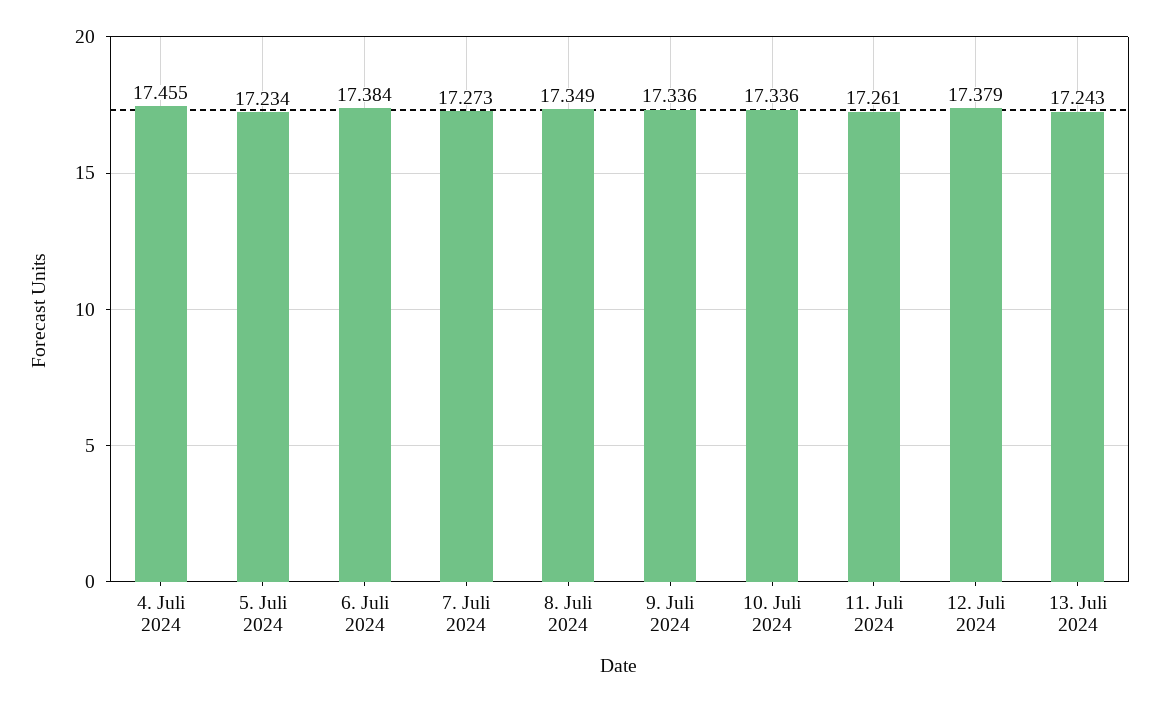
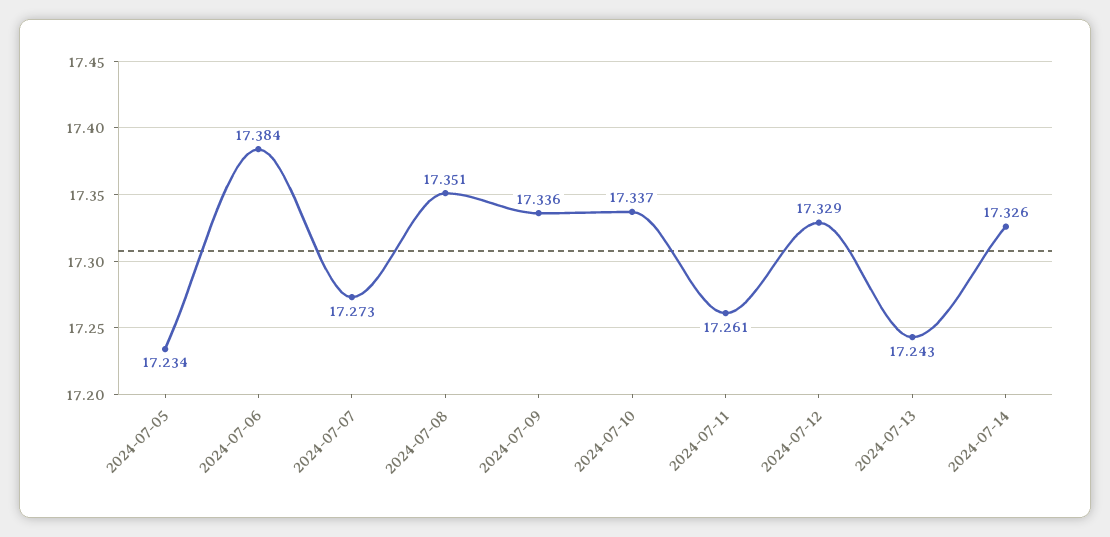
4. Juli 2024: 17.455 -> none
8. Juli 2024: 17.349 -> 17.351
10. Juli 2024: 17.336 -> 17.337
12. Juli 2024: 17.379 -> 17.329
2024-07-14: none -> 17.326

